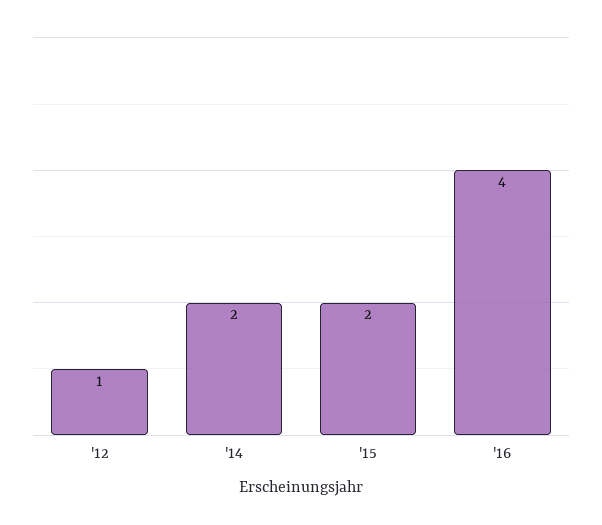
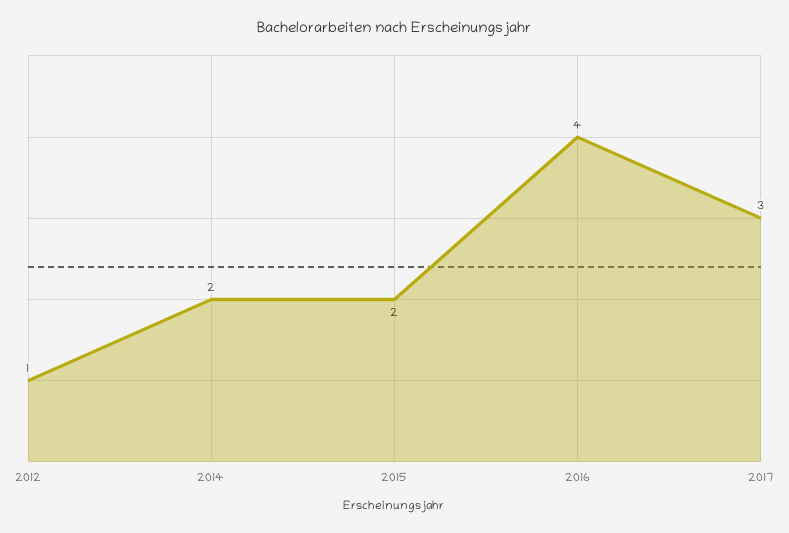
2017: none -> 3

